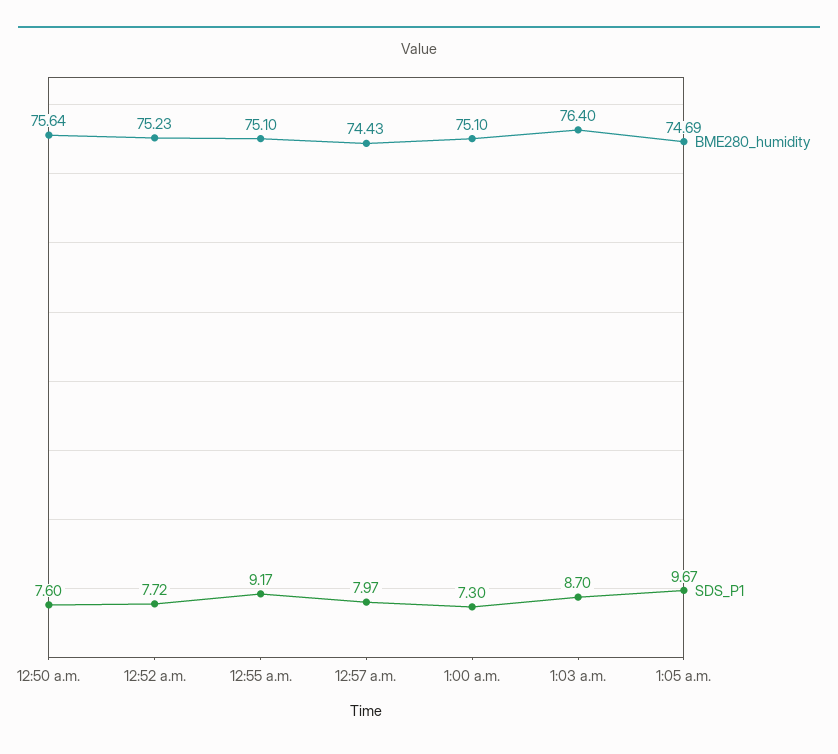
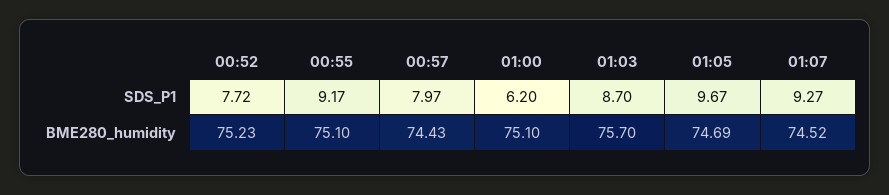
BME280_humidity, 12:50 a.m.: 75.64 -> none
SDS_P1, 12:50 a.m.: 7.6 -> none
SDS_P1, 1:00 a.m.: 7.3 -> 6.2
BME280_humidity, 1:03 a.m.: 76.4 -> 75.7
SDS_P1, 01:07: none -> 9.27
BME280_humidity, 01:07: none -> 74.52

